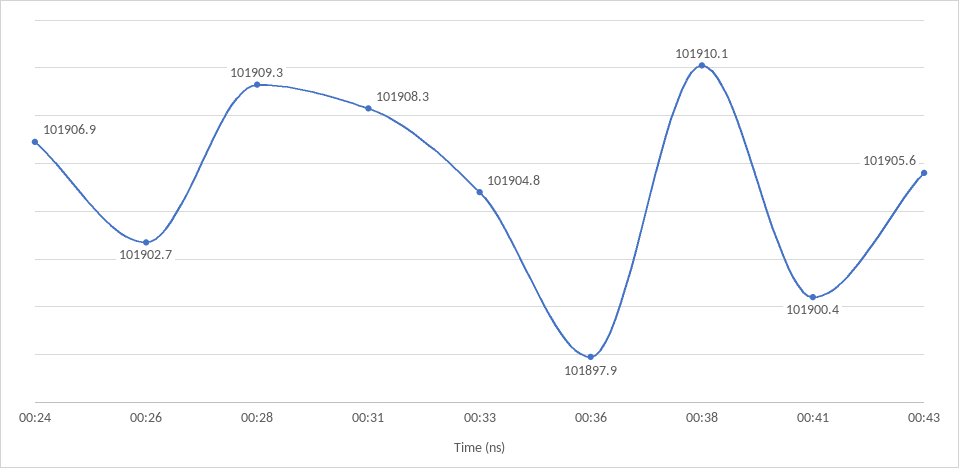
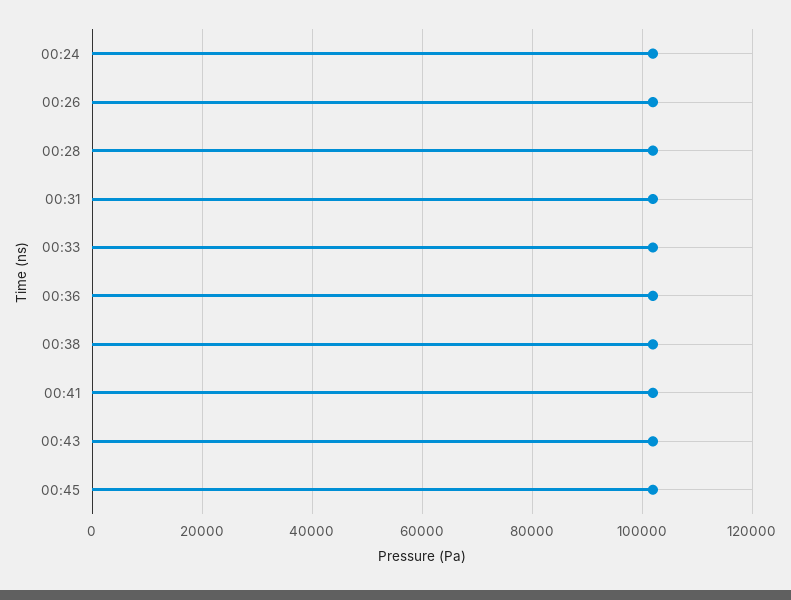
00:45: none -> 102000

